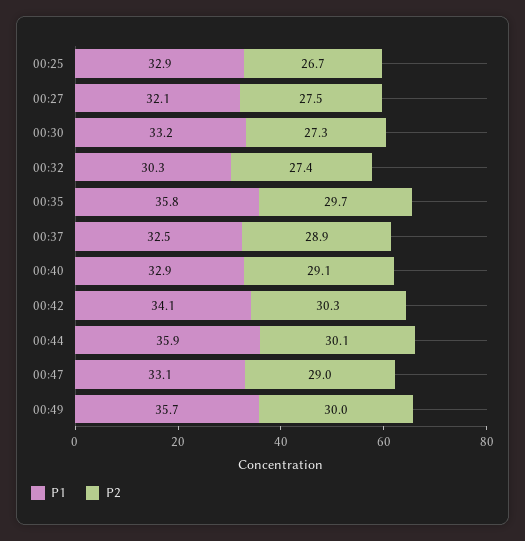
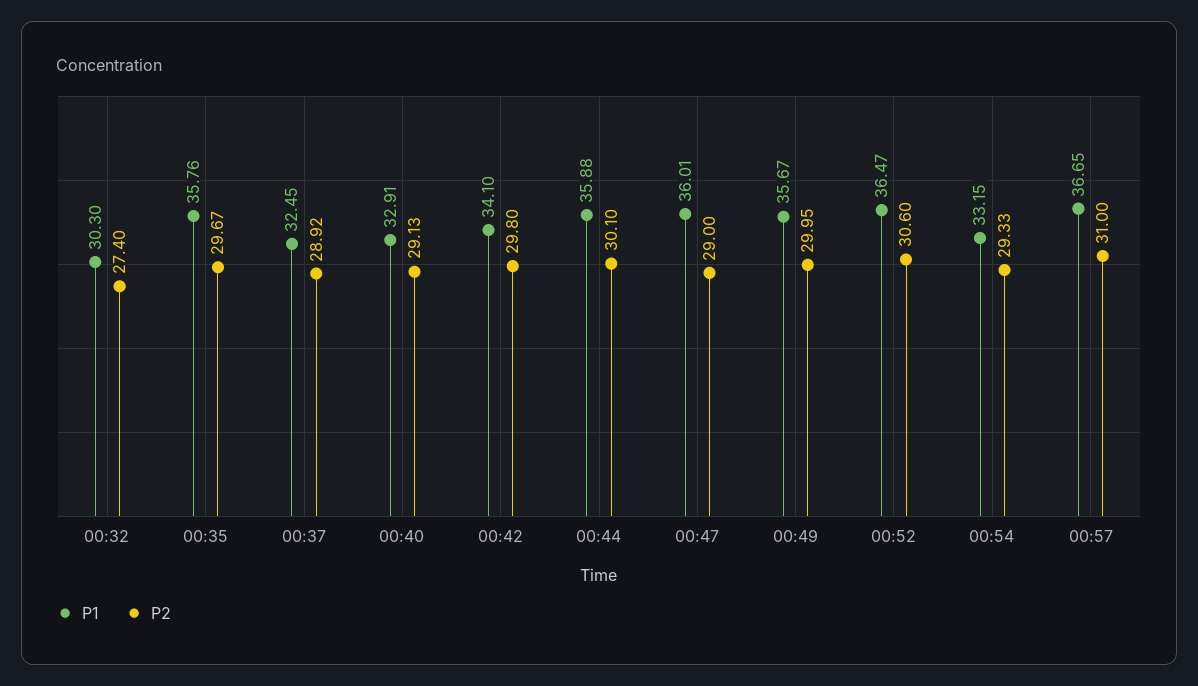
P1, 00:25: 32.9 -> none
P2, 00:25: 26.7 -> none
P1, 00:27: 32.1 -> none
P2, 00:27: 27.5 -> none
P1, 00:30: 33.2 -> none
P2, 00:30: 27.3 -> none
P2, 00:42: 30.3 -> 29.8
P1, 00:47: 33.1 -> 36.01
P1, 00:52: none -> 36.47
P2, 00:52: none -> 30.6
P1, 00:54: none -> 33.15
P2, 00:54: none -> 29.33
P1, 00:57: none -> 36.65
P2, 00:57: none -> 31

